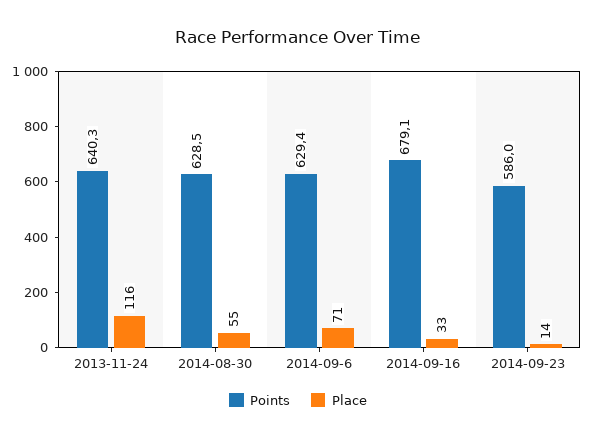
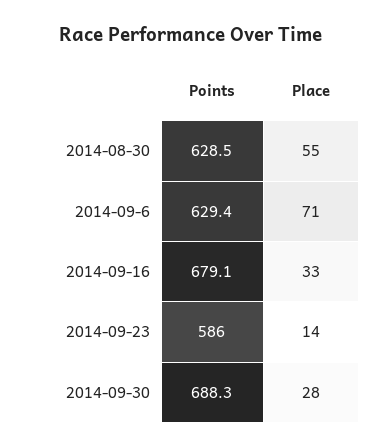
Points, 2013-11-24: 640.3 -> none
Place, 2013-11-24: 116 -> none
Points, 2014-09-30: none -> 688.3
Place, 2014-09-30: none -> 28

